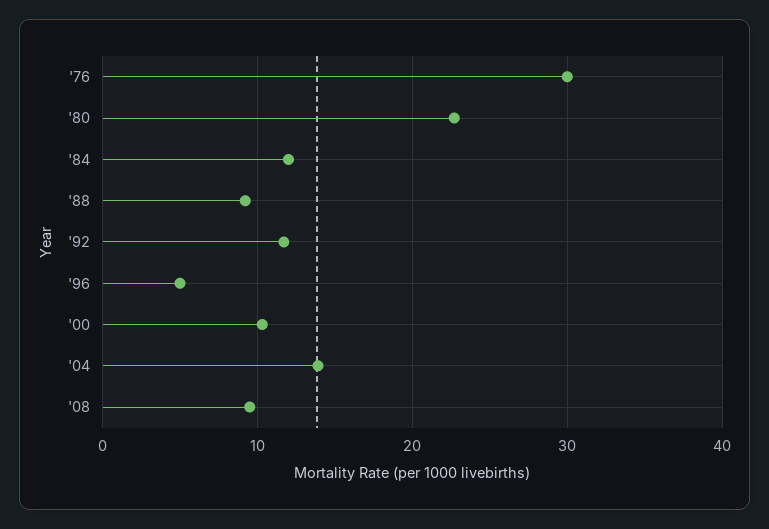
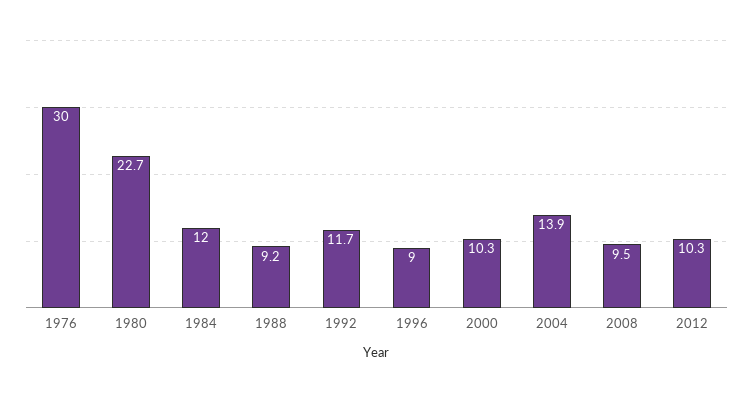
'96: 5 -> 9
2012: none -> 10.3

